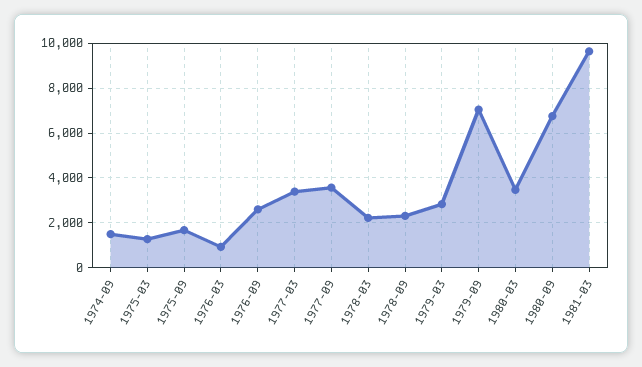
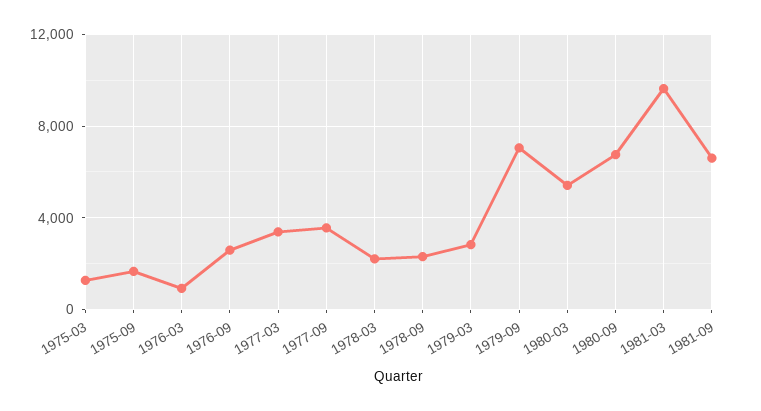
1974-09: 1500 -> none
1980-03: 3500 -> 5500
1981-09: none -> 6500

